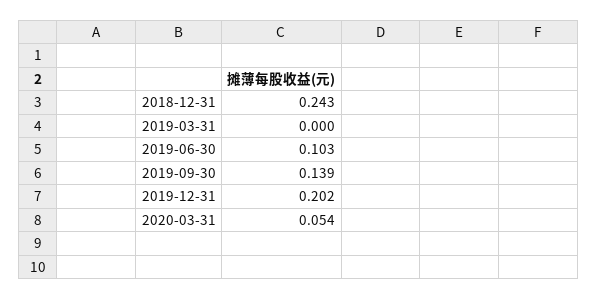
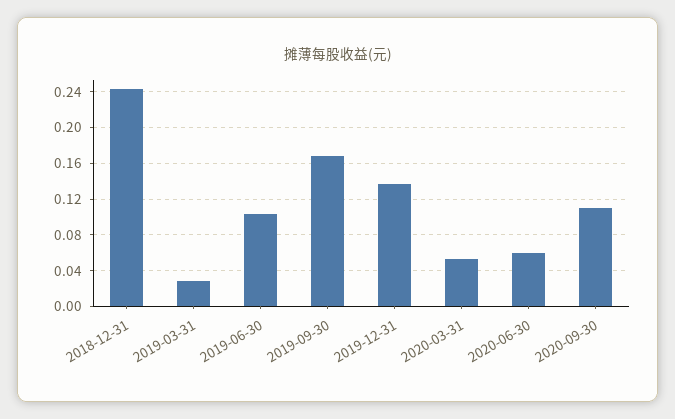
2019-03-31: 0 -> 0.03
2019-09-30: 0.139 -> 0.17
2019-12-31: 0.202 -> 0.14
2020-06-30: none -> 0.06
2020-09-30: none -> 0.11

